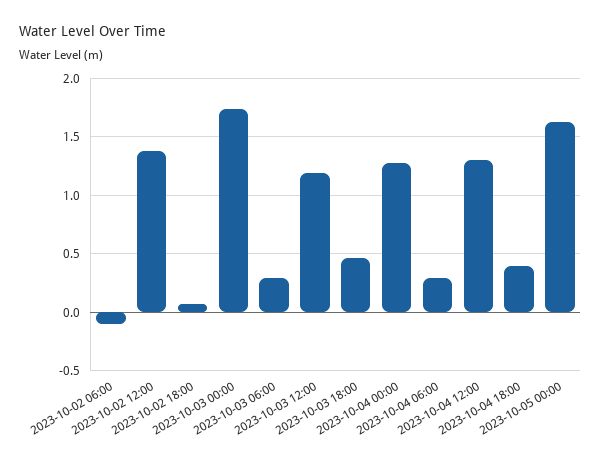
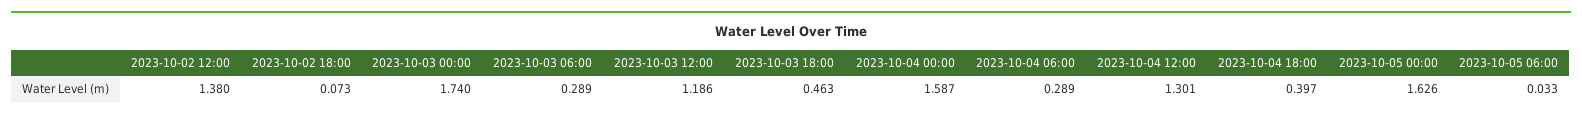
2023-10-02 06:00: -0.1 -> none
2023-10-04 00:00: 1.3 -> 1.587
2023-10-05 06:00: none -> 0.033

